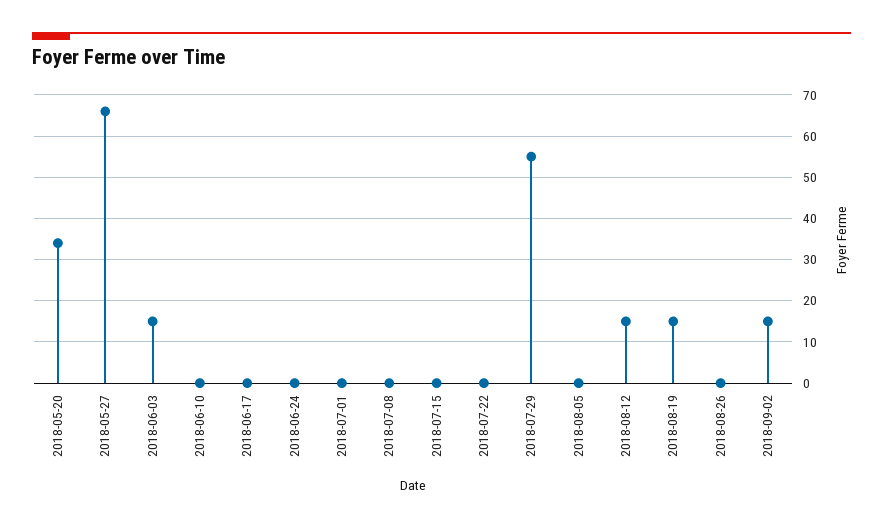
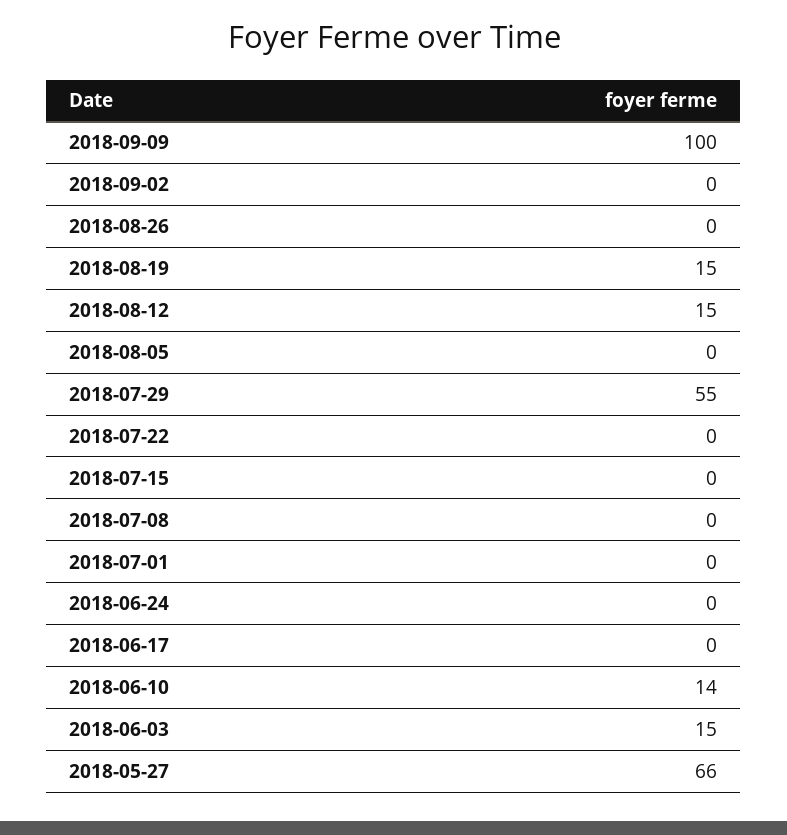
2018-05-20: 35 -> none
2018-06-10: 0 -> 14
2018-09-02: 15 -> 0
2018-09-09: none -> 100

